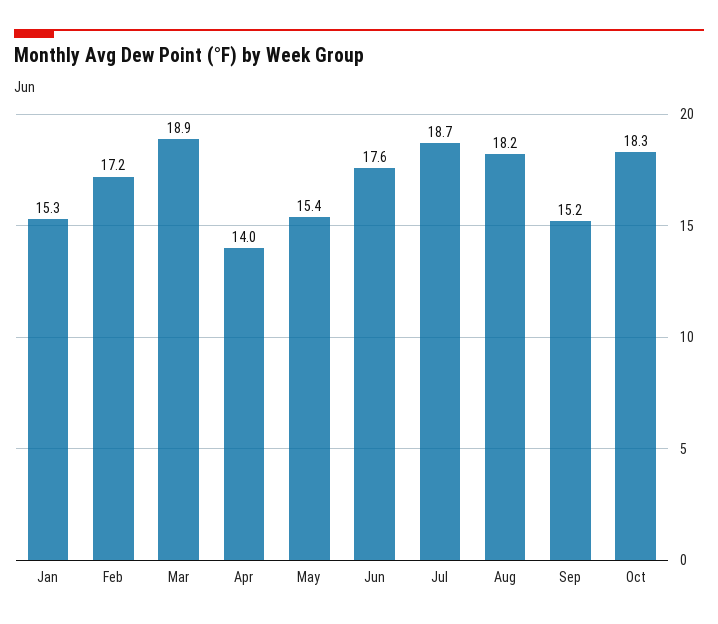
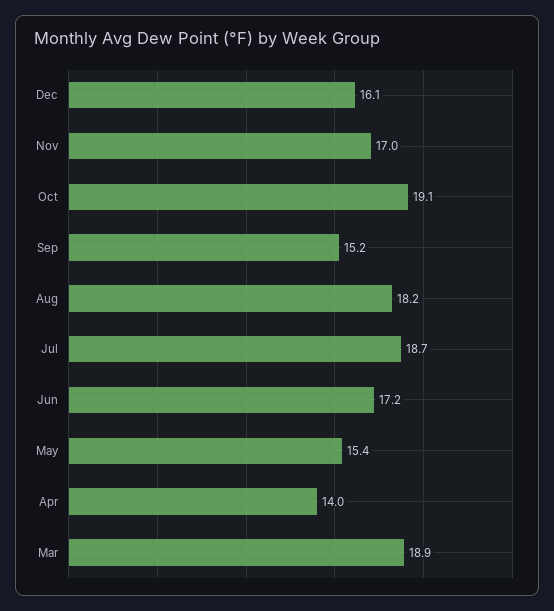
Jan: 15.3 -> none
Feb: 17.2 -> none
Jun: 17.6 -> 17.2
Oct: 18.3 -> 19.1
Dec: none -> 16.1
Nov: none -> 17

